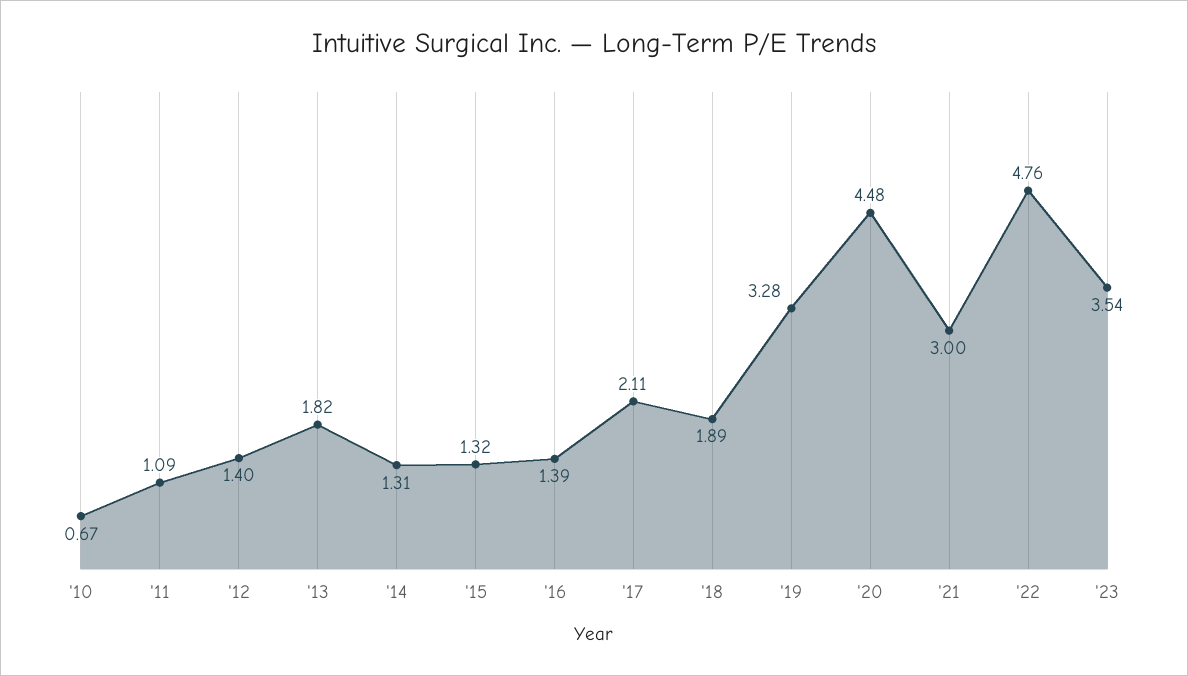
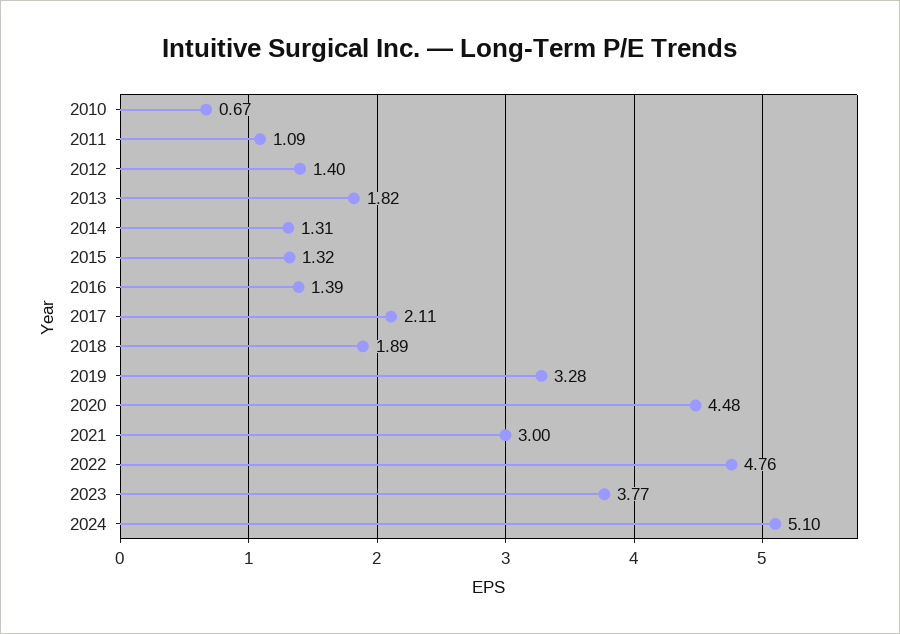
'23: 3.54 -> 3.77
2024: none -> 5.1

